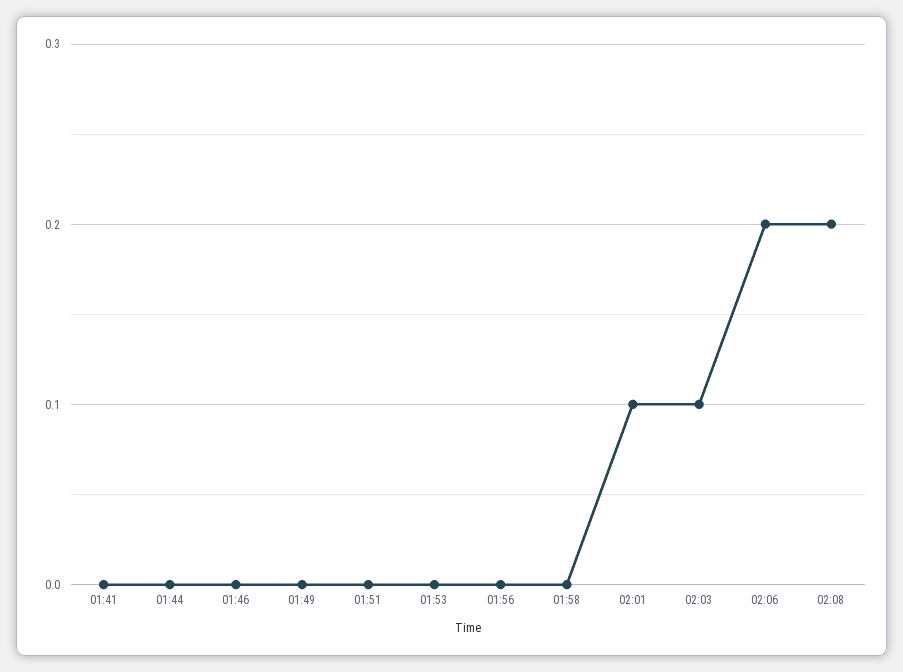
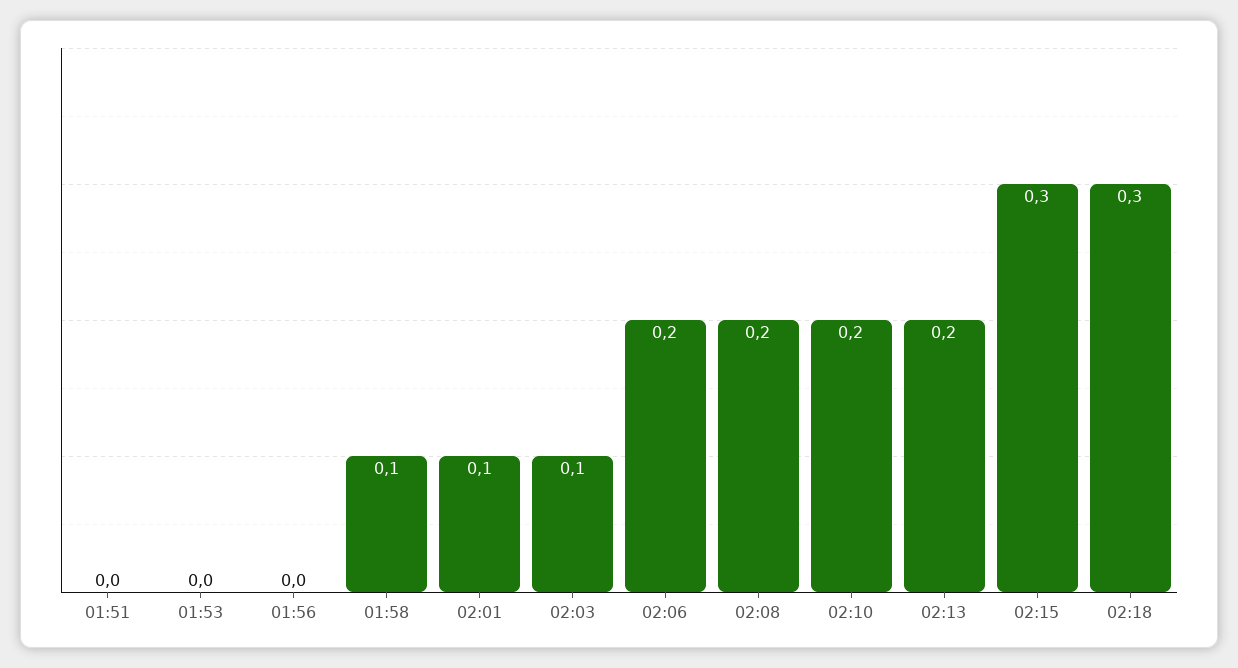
01:41: 0 -> none
01:44: 0 -> none
01:46: 0 -> none
01:49: 0 -> none
01:58: 0 -> 0.1
02:10: none -> 0.2
02:13: none -> 0.2
02:15: none -> 0.3
02:18: none -> 0.3

